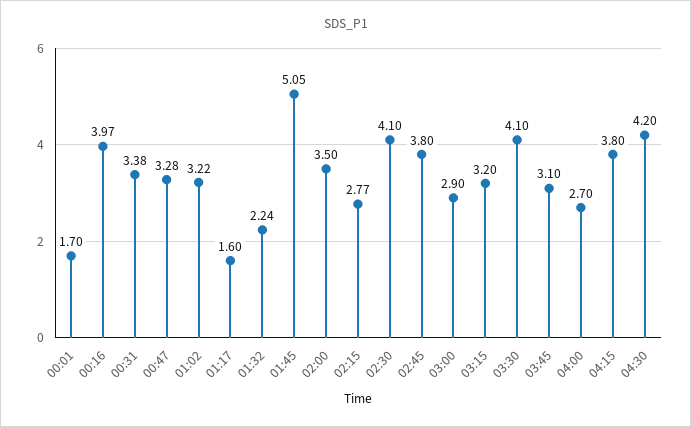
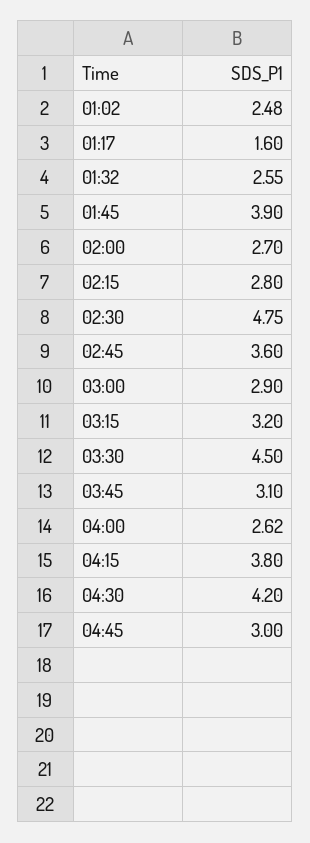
00:01: 1.7 -> none
00:16: 3.97 -> none
00:31: 3.38 -> none
00:47: 3.28 -> none
01:02: 3.22 -> 2.48
01:32: 2.24 -> 2.55
01:45: 5.05 -> 3.9
02:00: 3.5 -> 2.7
02:15: 2.77 -> 2.8
02:30: 4.1 -> 4.75
02:45: 3.8 -> 3.6
03:30: 4.1 -> 4.5
04:00: 2.7 -> 2.62
04:45: none -> 3

